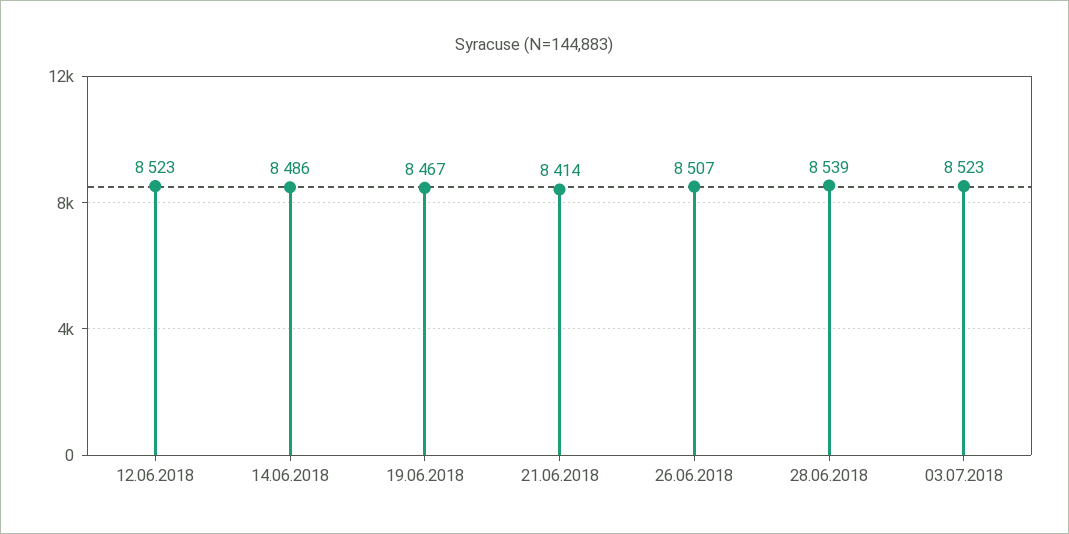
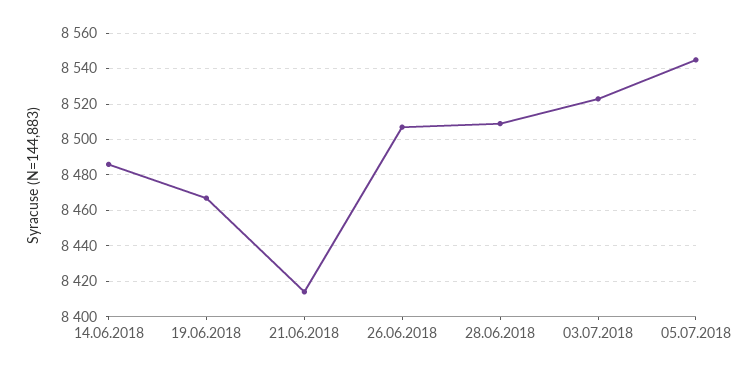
12.06.2018: 8523 -> none
28.06.2018: 8539 -> 8510
05.07.2018: none -> 8545

